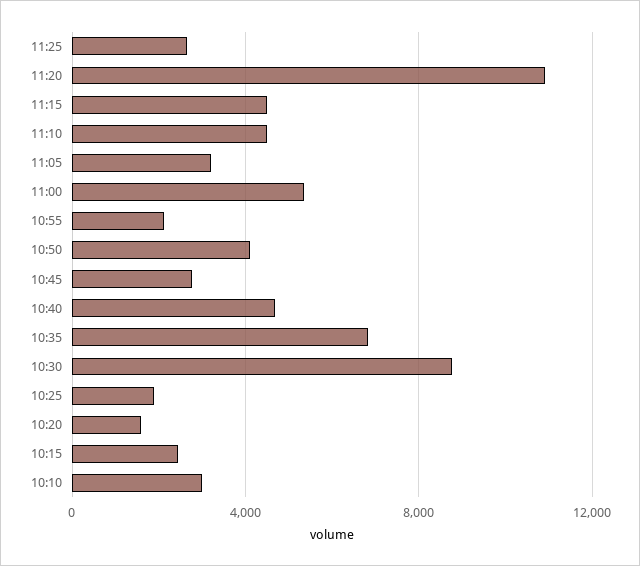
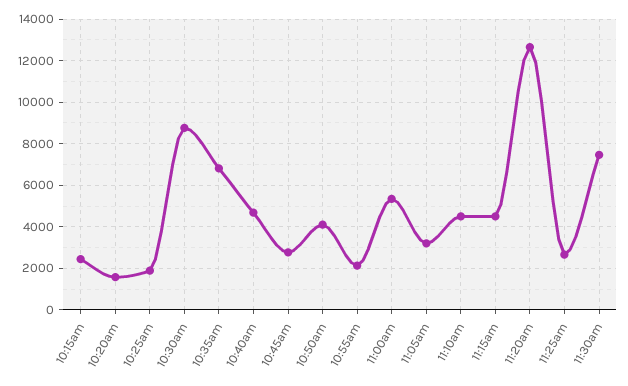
11:20: 11000 -> 12500
10:10: 3000 -> none
11:30am: none -> 7500

